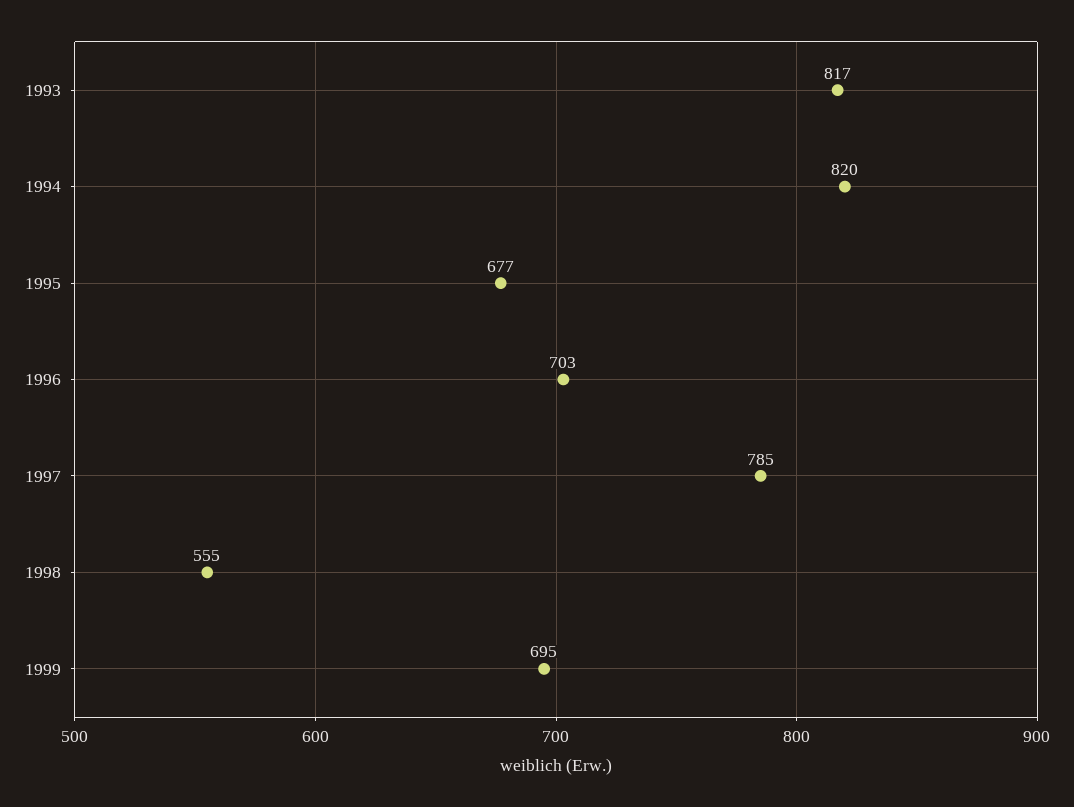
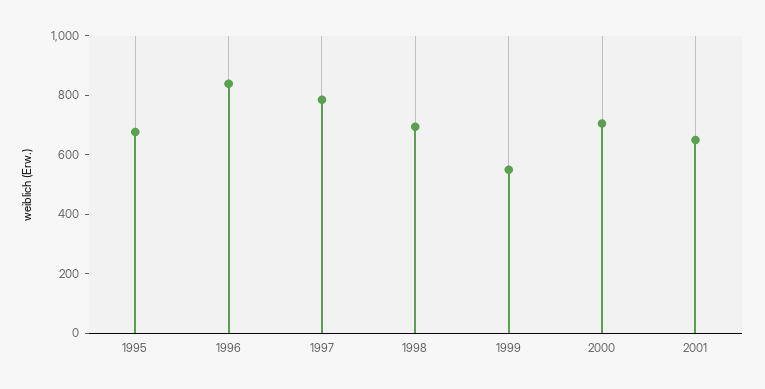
1993: 817 -> none
1994: 820 -> none
1996: 703 -> 850
1998: 555 -> 700
1999: 695 -> 550
2000: none -> 700
2001: none -> 650

